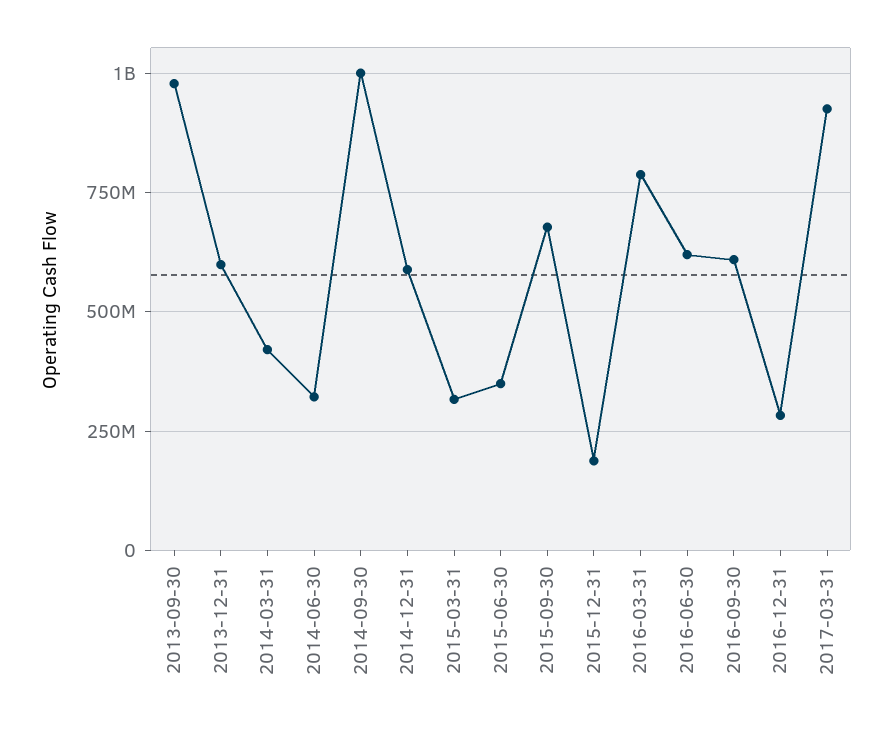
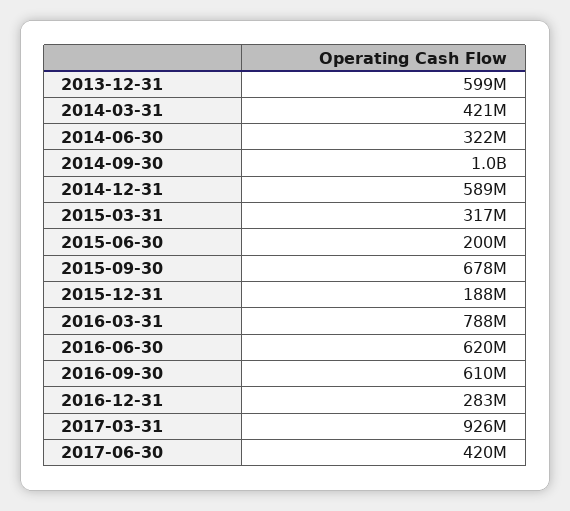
2013-09-30: 975000000 -> none
2015-06-30: 350000000 -> 200000000
2017-06-30: none -> 420000000

